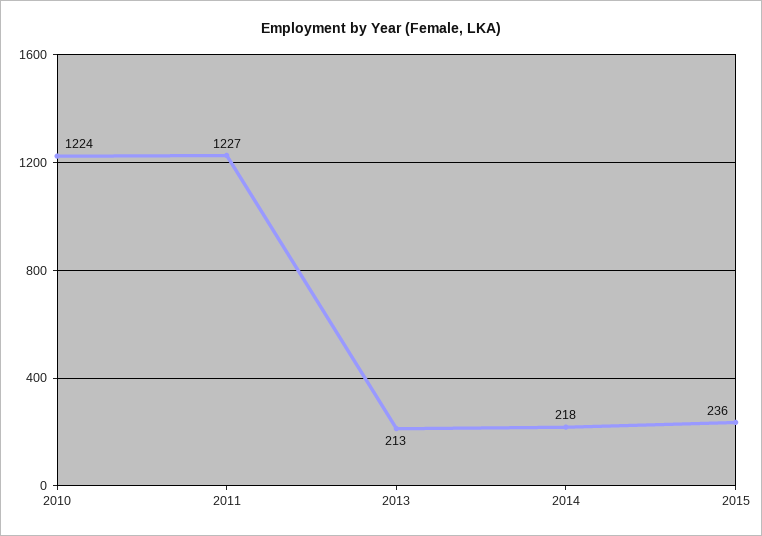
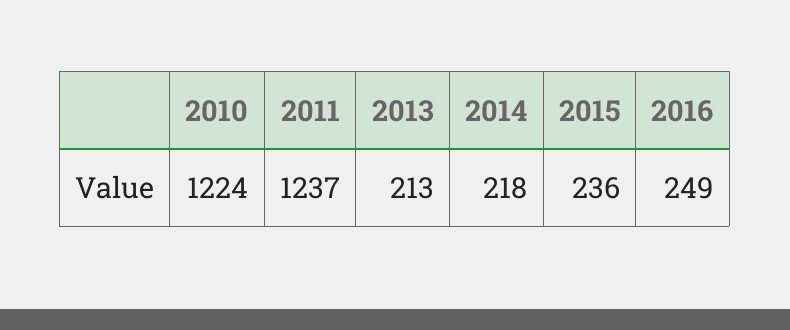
2011: 1227 -> 1237
2016: none -> 249

